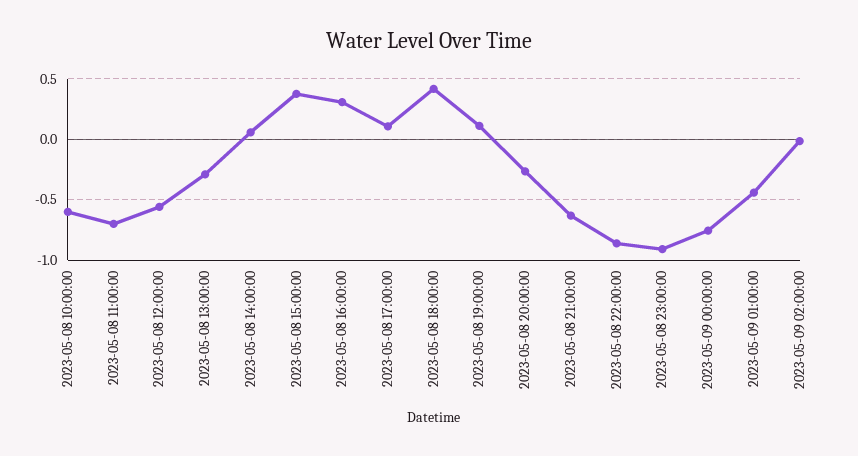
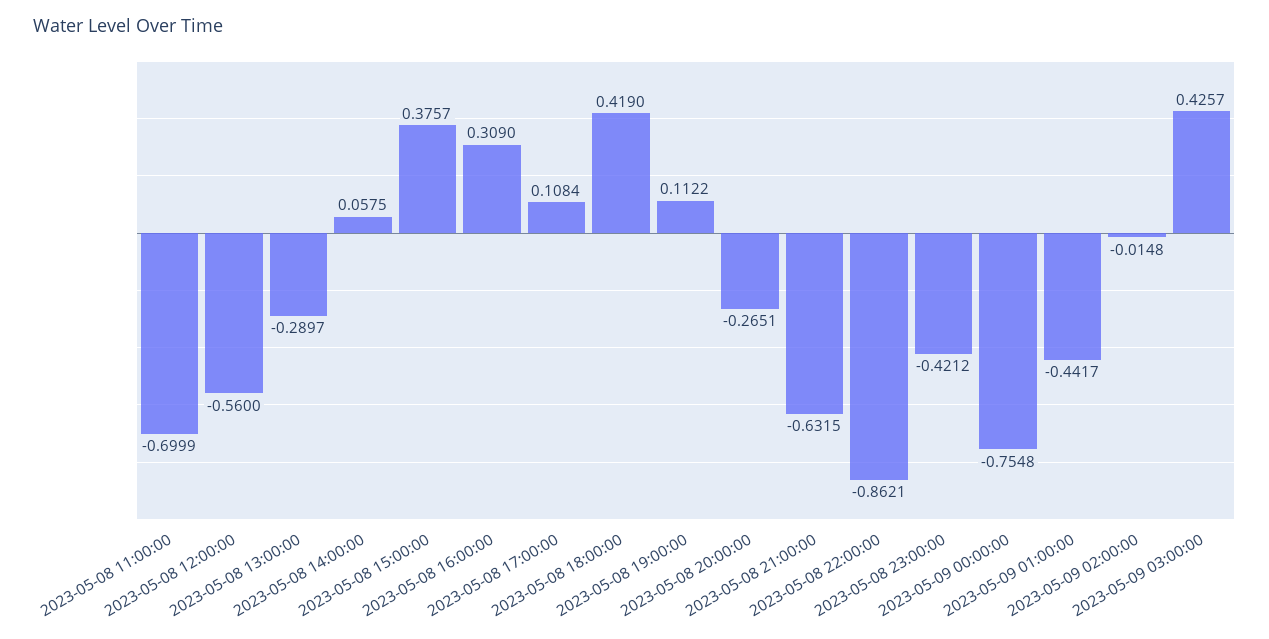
2023-05-08 10:00:00: -0.6 -> none
2023-05-08 23:00:00: -0.9 -> -0.4212
2023-05-09 03:00:00: none -> 0.4257

